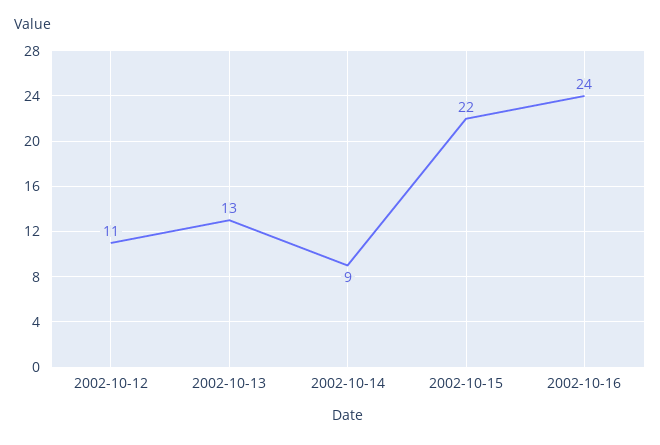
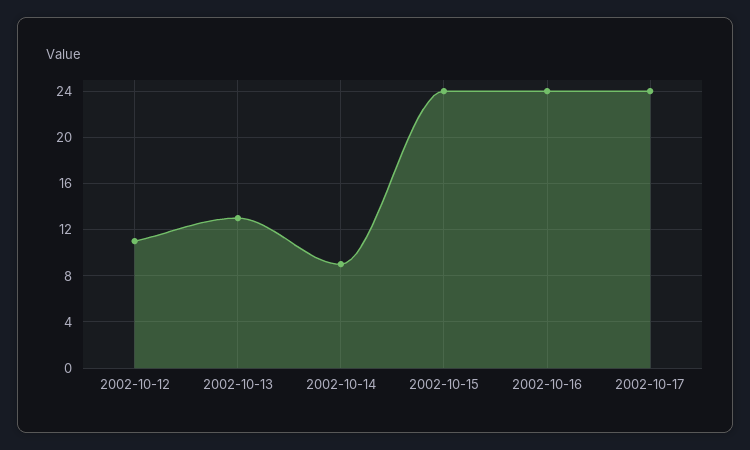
2002-10-15: 22 -> 24
2002-10-17: none -> 24

